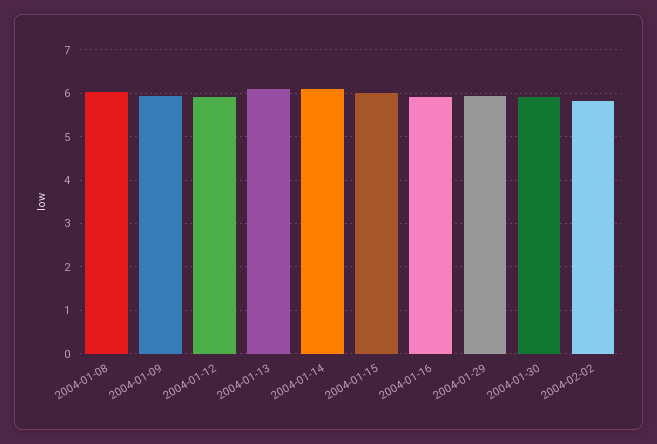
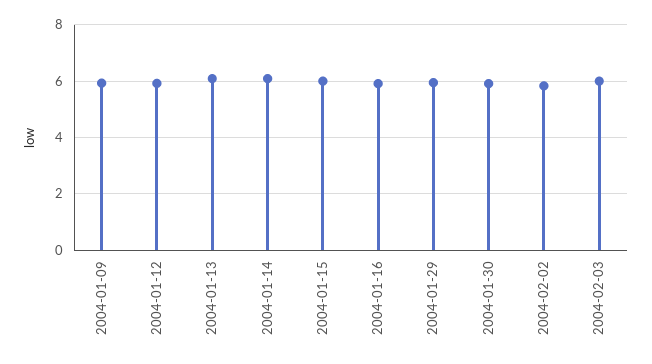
2004-01-08: 6 -> none
2004-02-03: none -> 6

